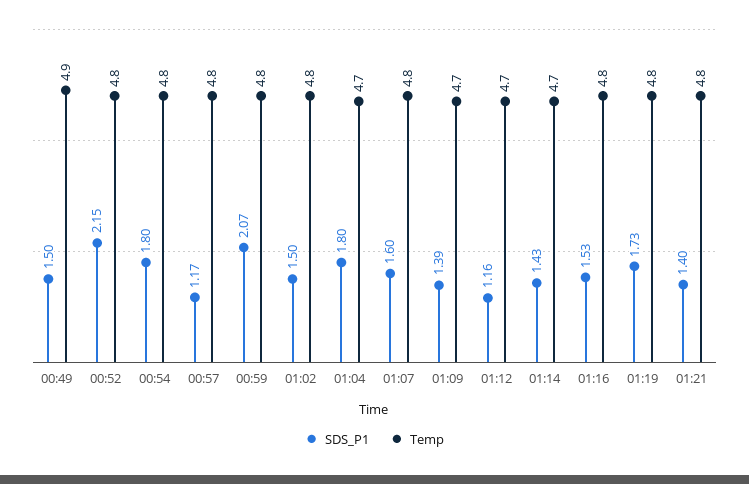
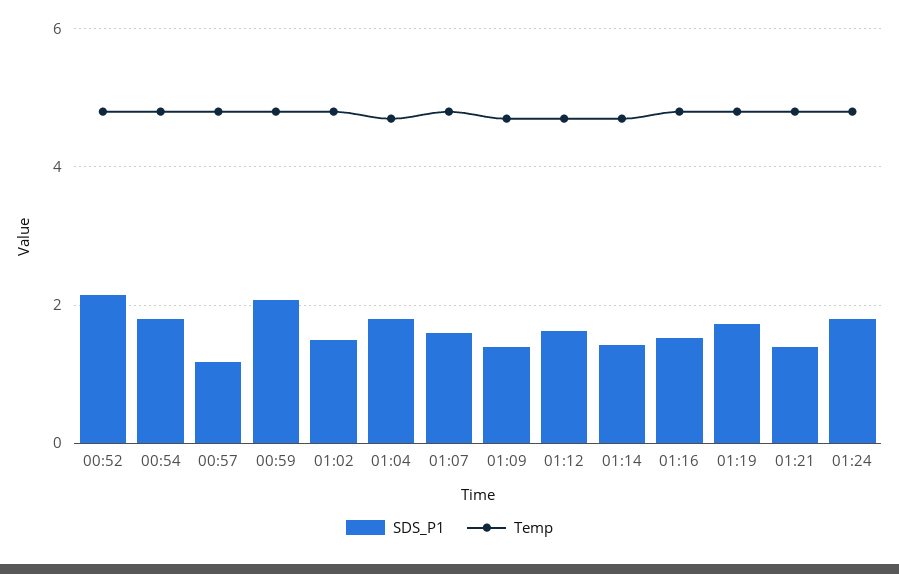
SDS_P1, 00:49: 1.5 -> none
Temp, 00:49: 4.9 -> none
SDS_P1, 01:12: 1.16 -> 1.6
SDS_P1, 01:24: none -> 1.8
Temp, 01:24: none -> 4.8

